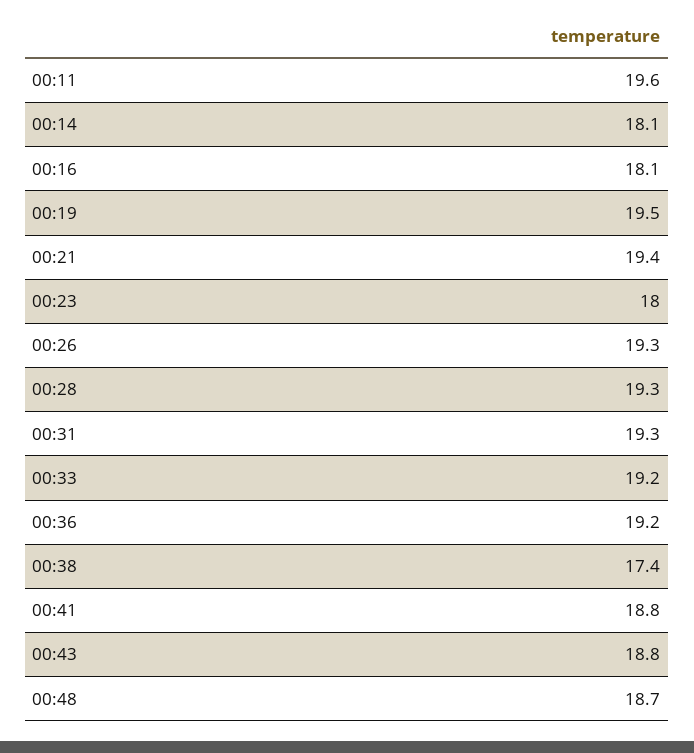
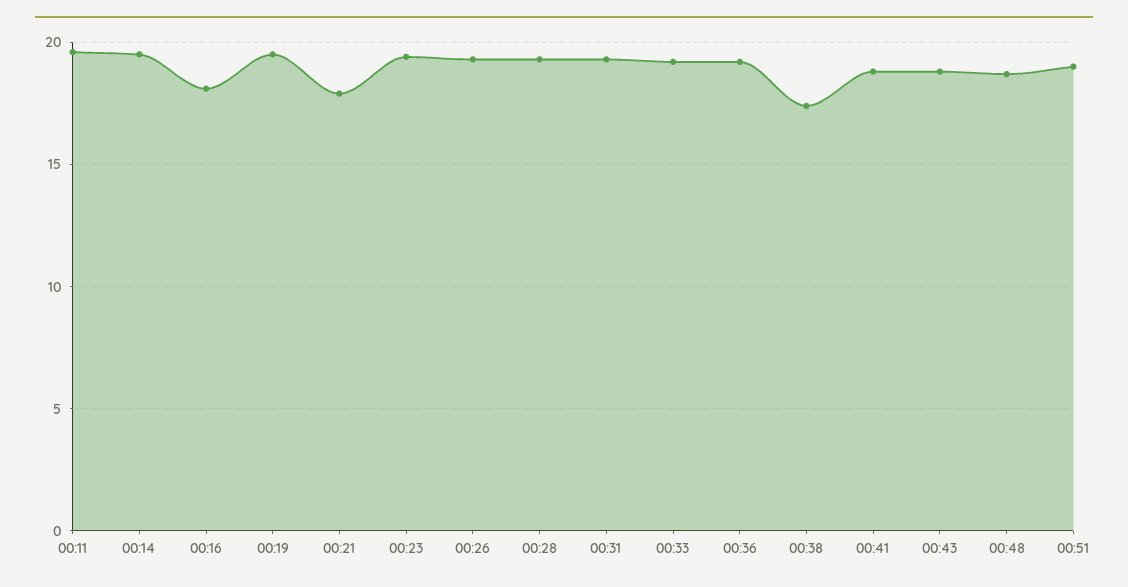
00:14: 18.1 -> 19.5
00:21: 19.4 -> 18
00:23: 18 -> 19.5
00:51: none -> 19

